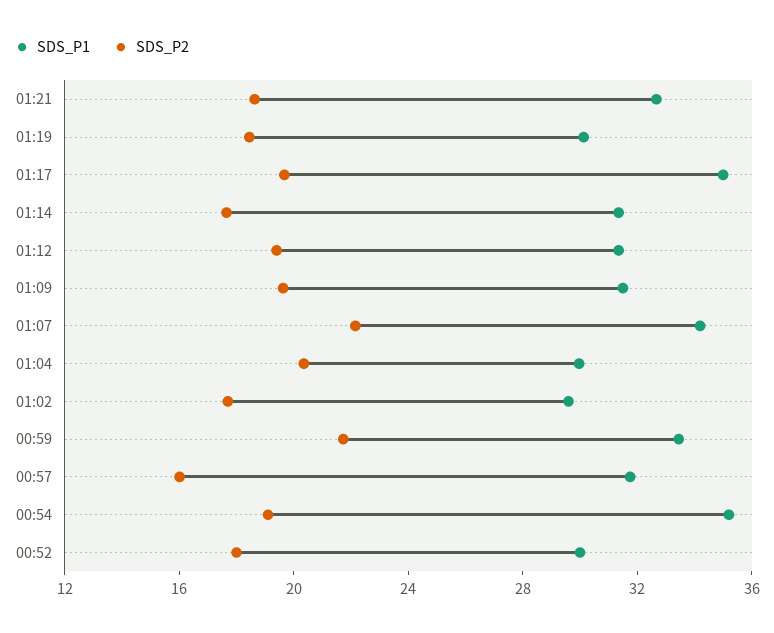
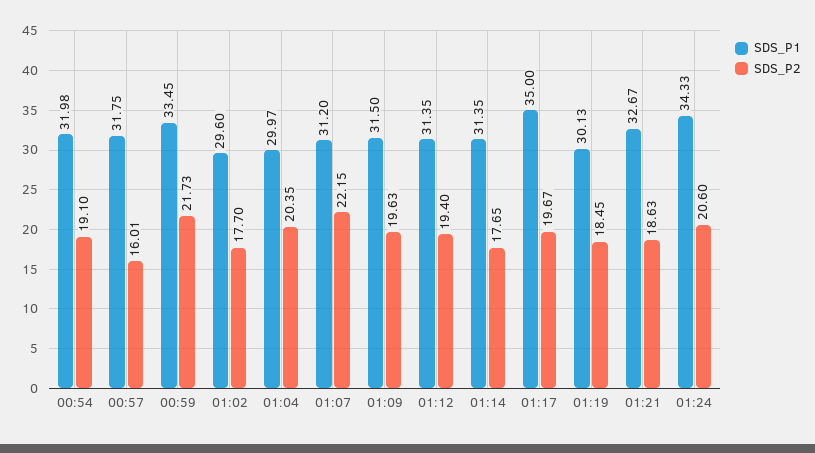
SDS_P1, 01:07: 34 -> 31.2
SDS_P1, 00:54: 35 -> 31.98
SDS_P1, 00:52: 30 -> none
SDS_P2, 00:52: 18 -> none
SDS_P1, 01:24: none -> 34.33
SDS_P2, 01:24: none -> 20.6

